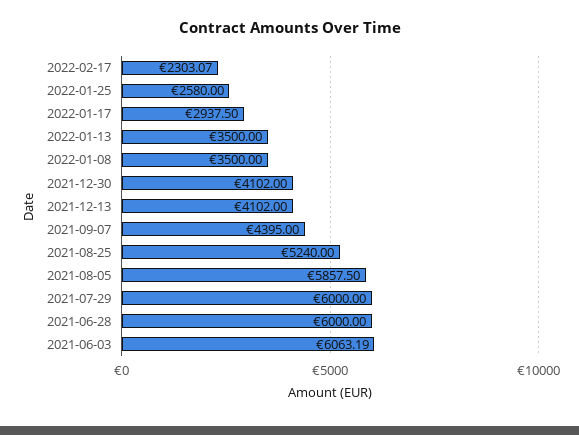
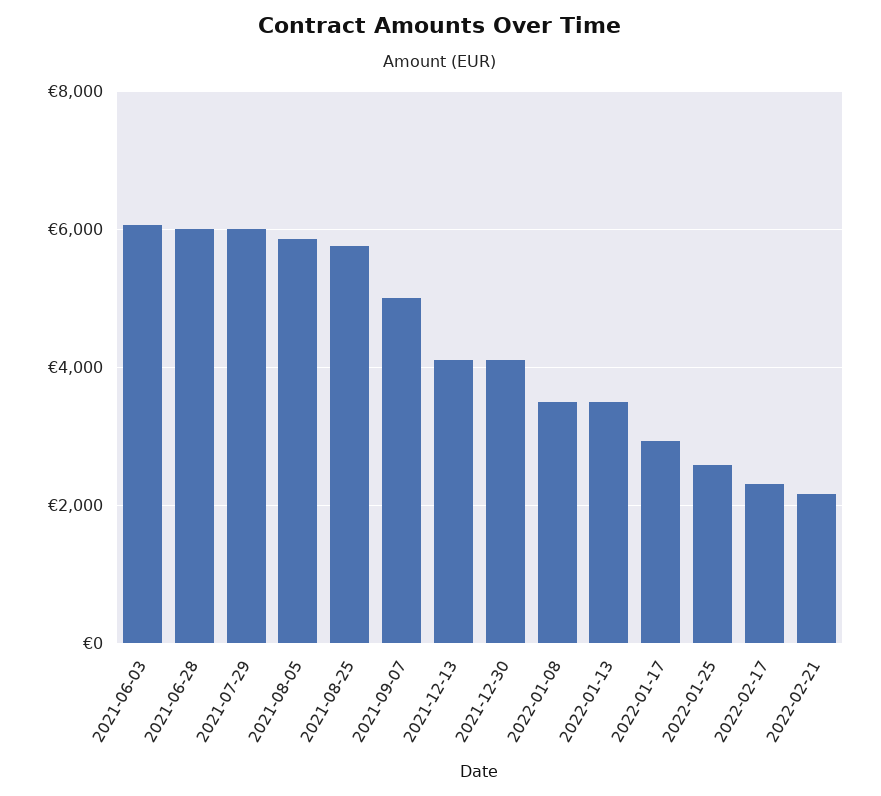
2021-09-07: 4395 -> 5000
2021-08-25: 5240 -> 5800
2022-02-21: none -> 2200

